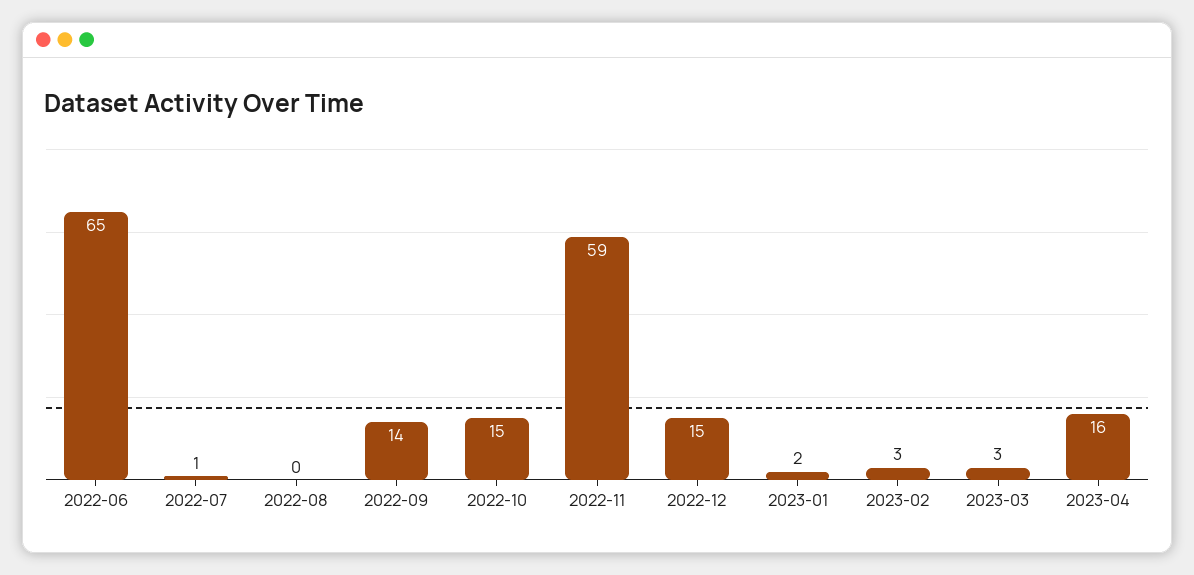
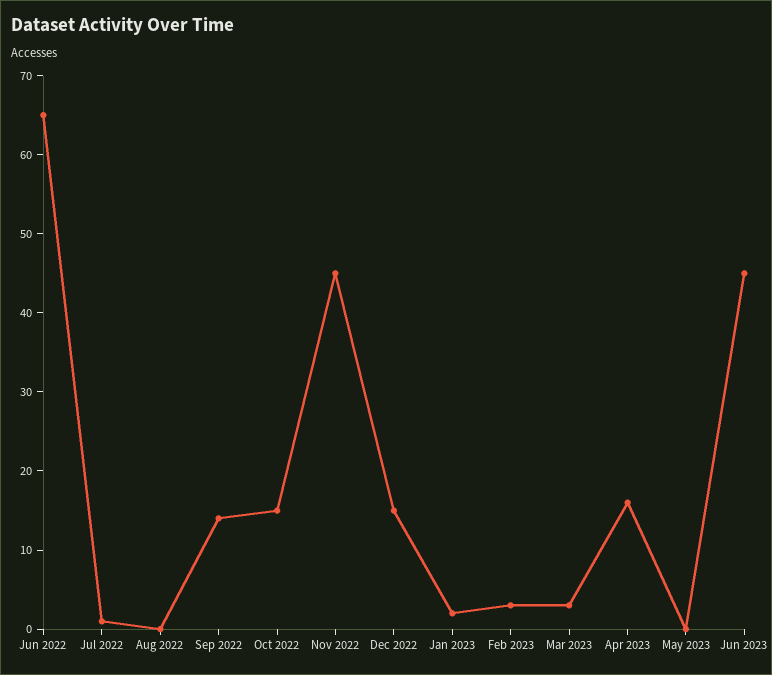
2022-11: 59 -> 45
May 2023: none -> 0
Jun 2023: none -> 45

